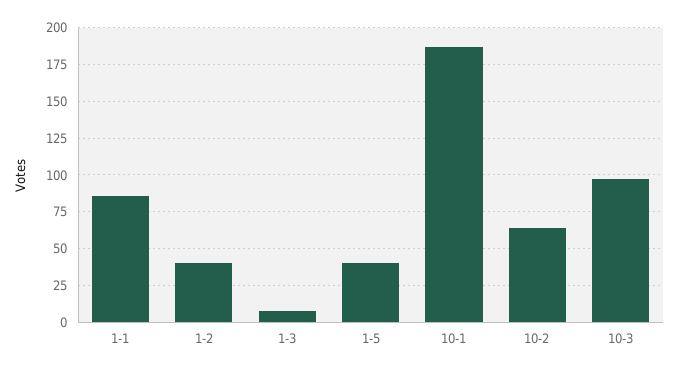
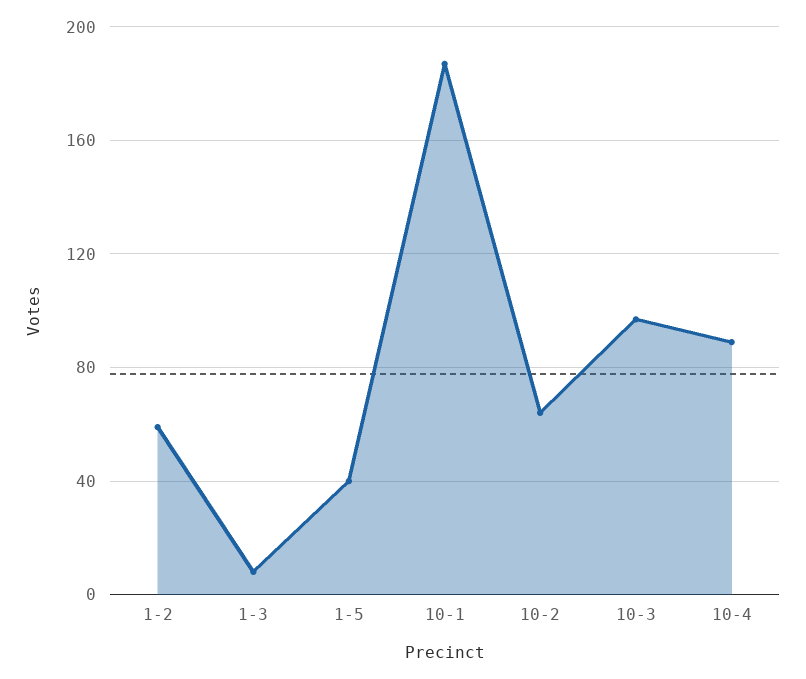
1-1: 85 -> none
1-2: 40 -> 60
10-4: none -> 90

